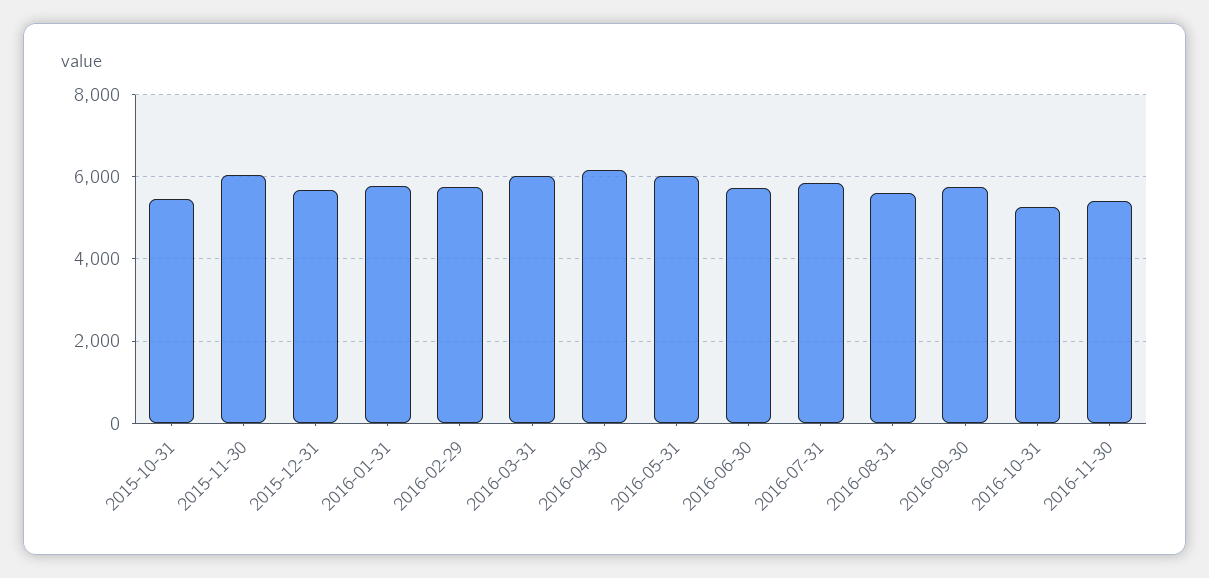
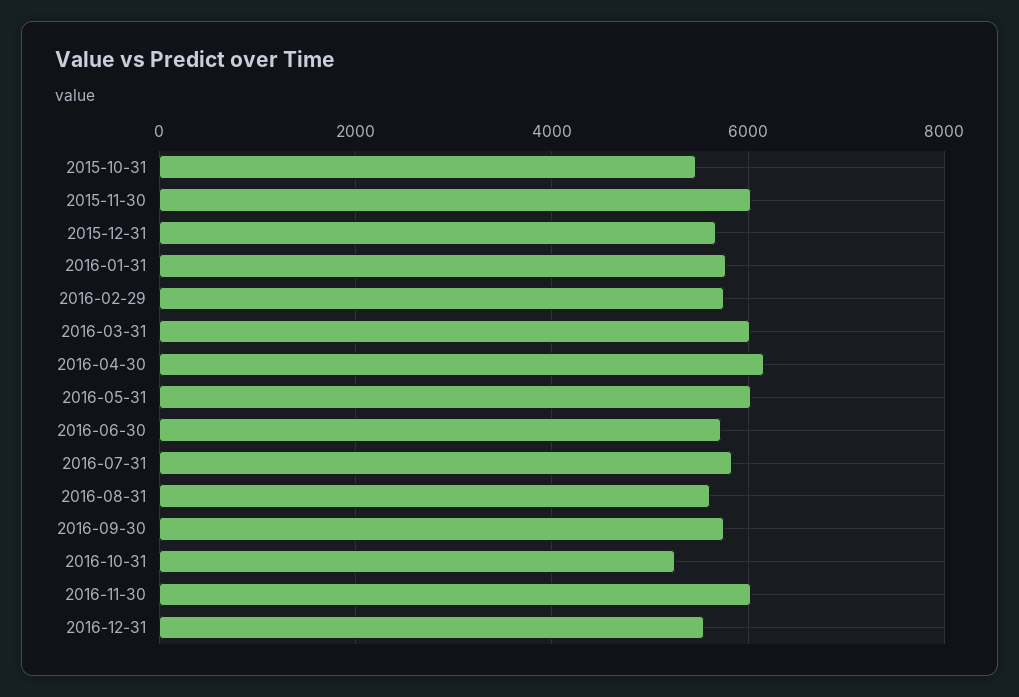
2016-11-30: 5400 -> 6000
2016-12-31: none -> 5600

